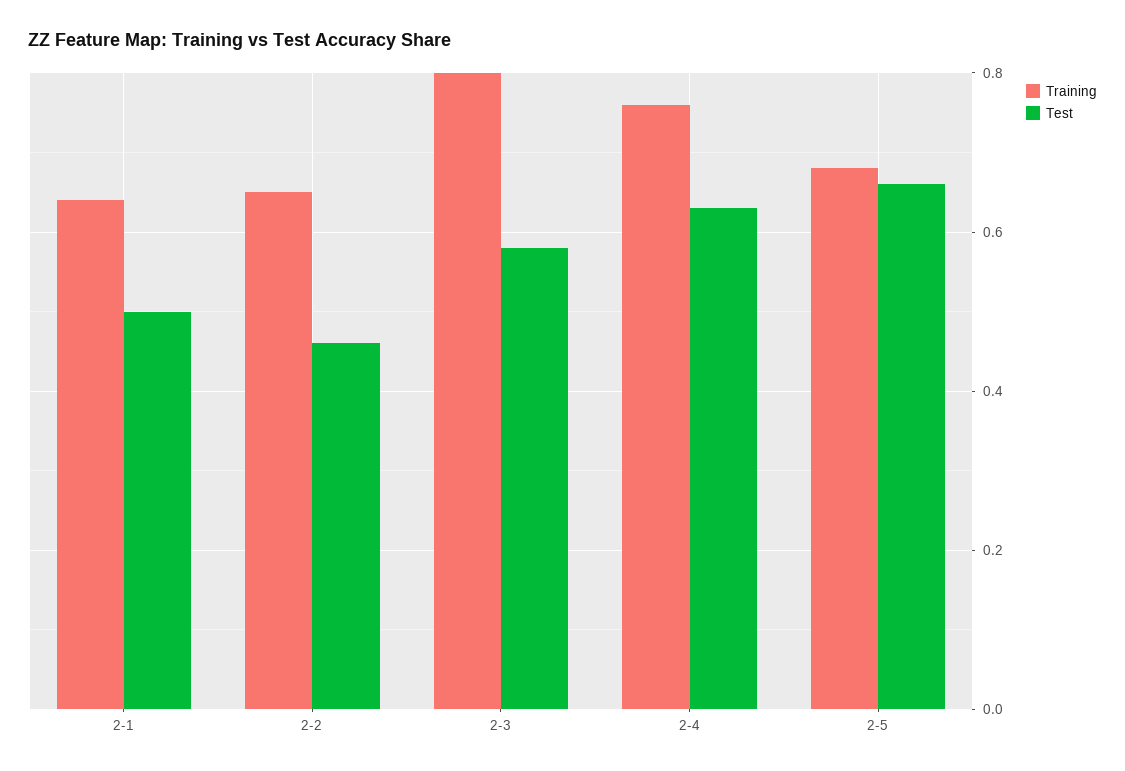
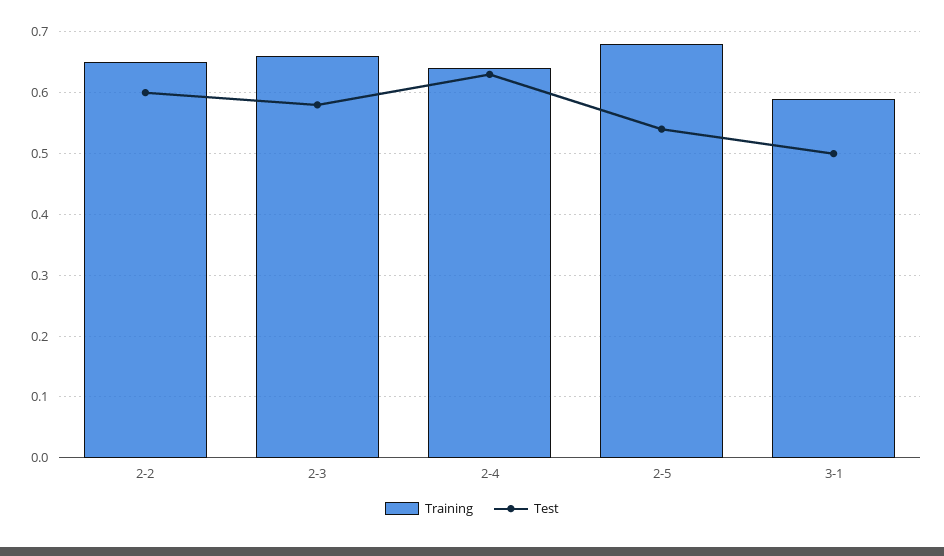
Training, 2-1: 0.65 -> none
Test, 2-1: 0.5 -> none
Test, 2-2: 0.45 -> 0.6
Training, 2-3: 0.8 -> 0.66
Training, 2-4: 0.75 -> 0.64
Test, 2-5: 0.65 -> 0.54
Training, 3-1: none -> 0.59
Test, 3-1: none -> 0.5

